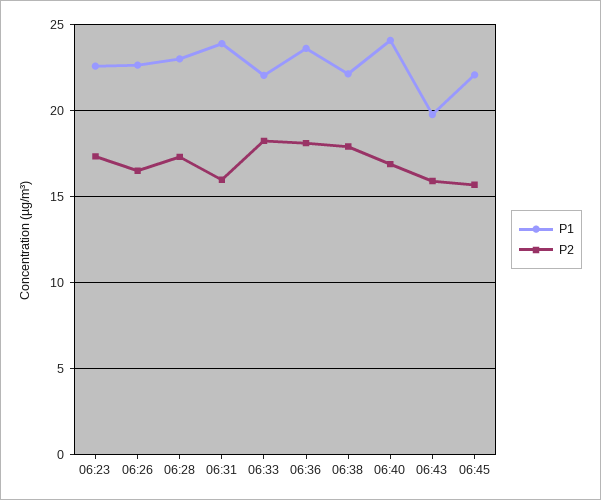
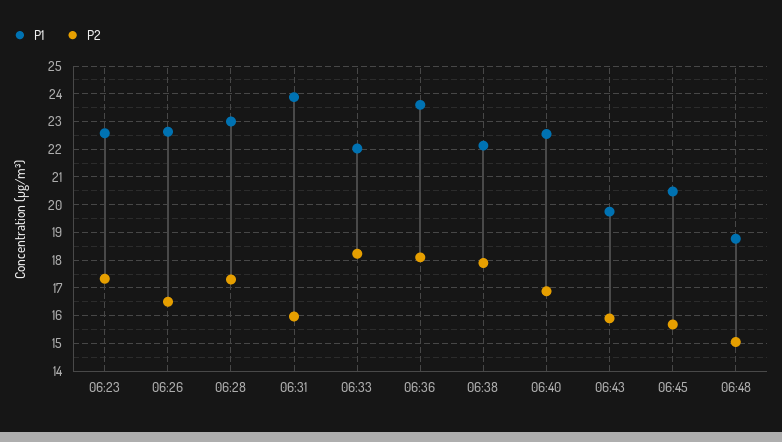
P1, 06:40: 24 -> 22.5
P1, 06:45: 22 -> 20.5
P1, 06:48: none -> 18.75
P2, 06:48: none -> 15

